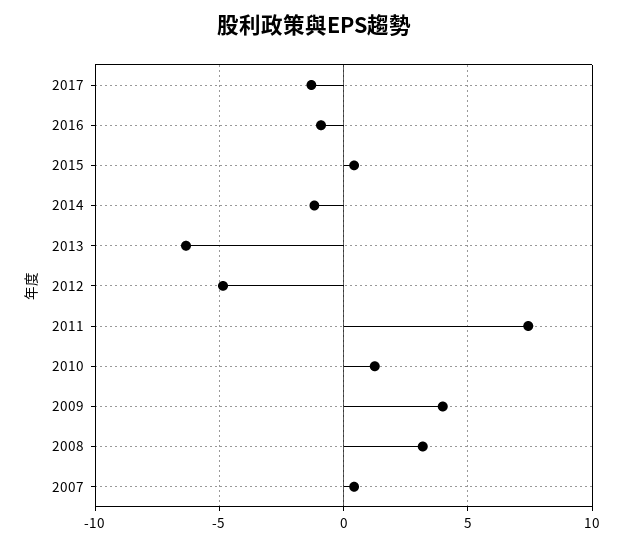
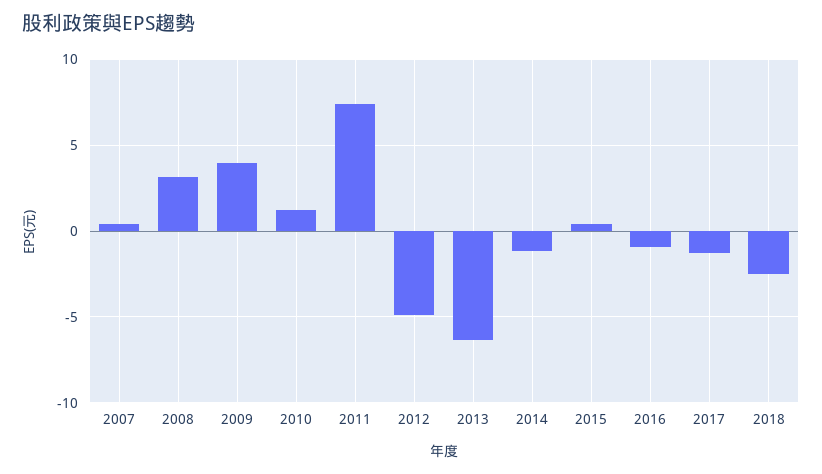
2018: none -> -2.5

